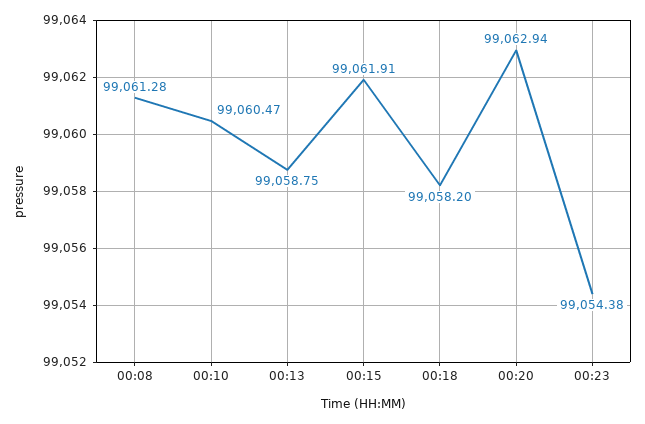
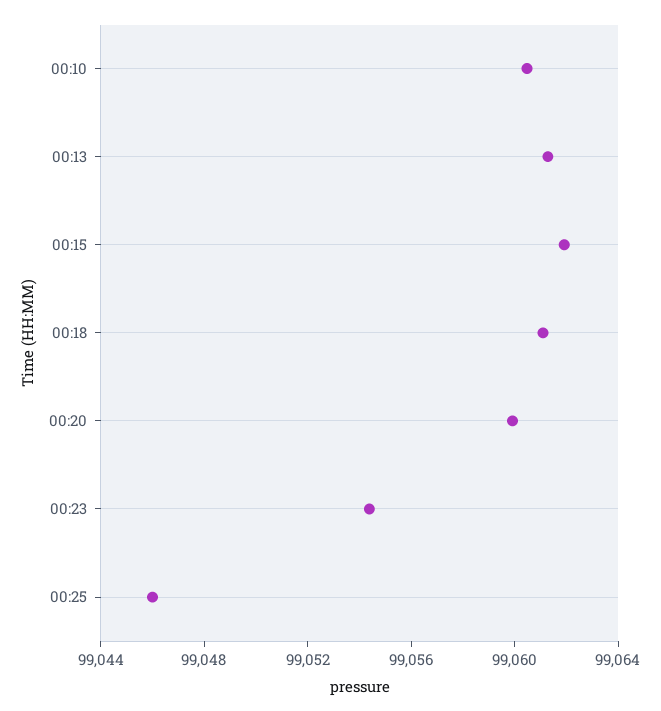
00:08: 99061.28 -> none
00:13: 99058.75 -> 99061
00:18: 99058.2 -> 99061
00:20: 99062.94 -> 99060
00:25: none -> 99046

